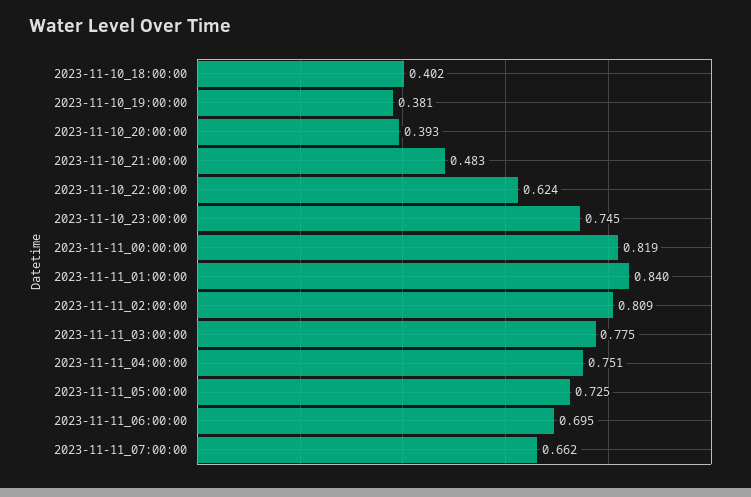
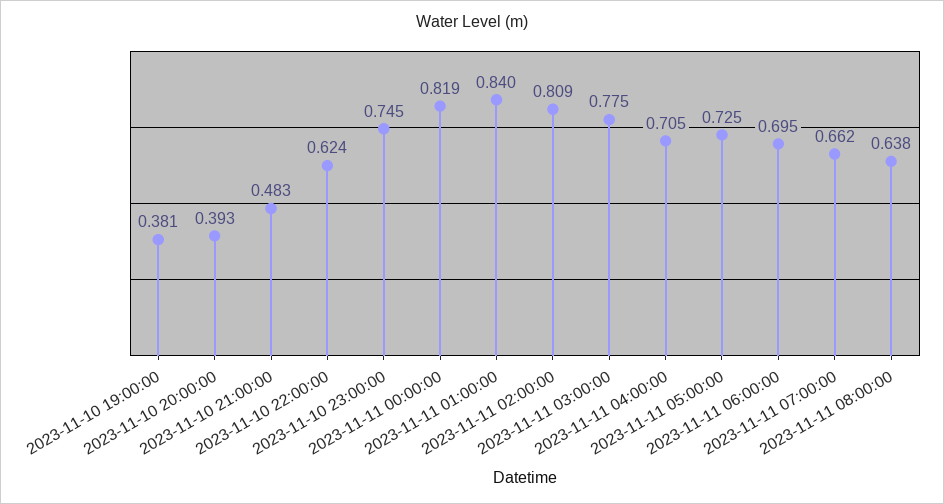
2023-11-10_18:00:00: 0.402 -> none
2023-11-11_04:00:00: 0.751 -> 0.705
2023-11-11 08:00:00: none -> 0.638

